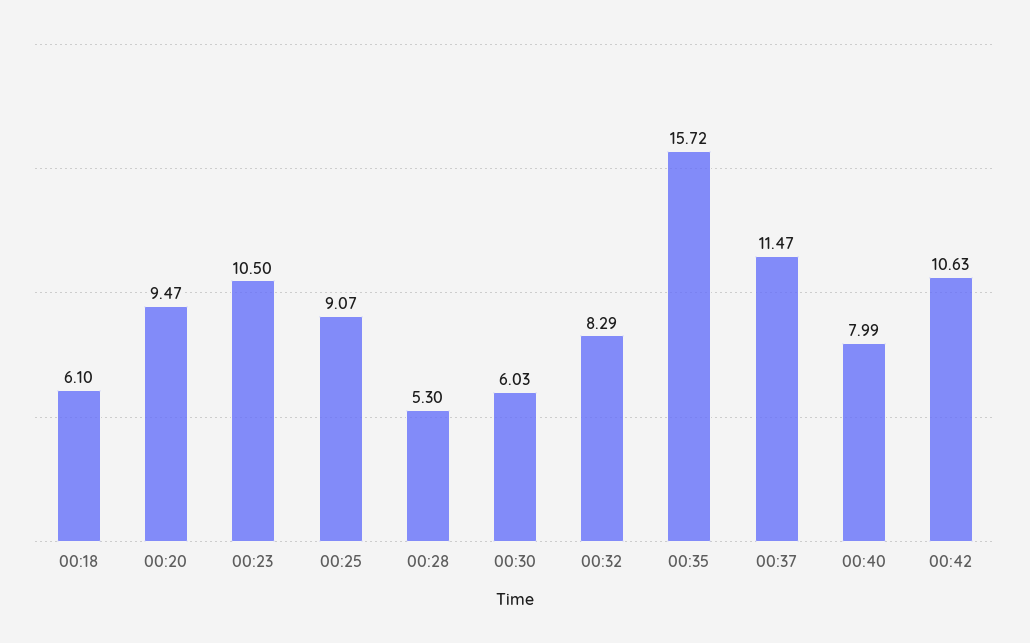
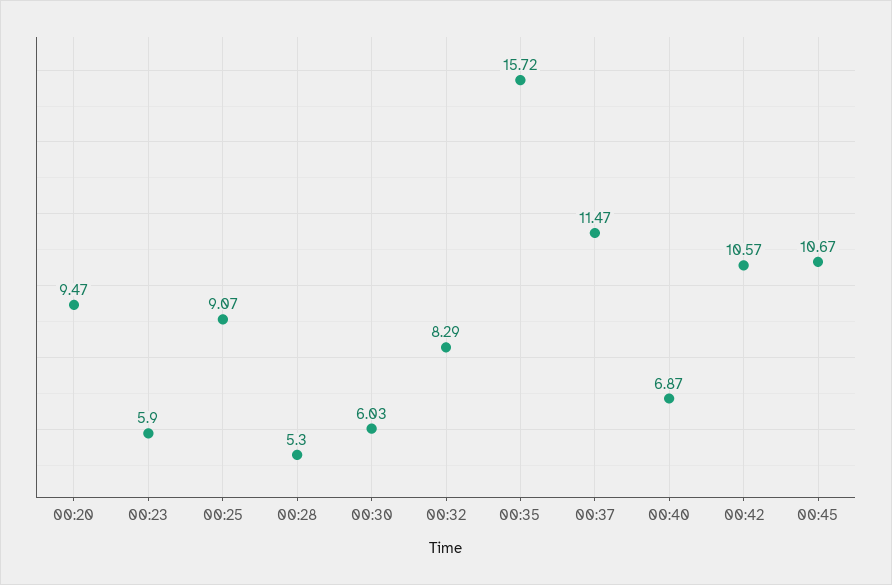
00:18: 6.1 -> none
00:23: 10.5 -> 5.9
00:40: 7.99 -> 6.87
00:42: 10.63 -> 10.57
00:45: none -> 10.67

